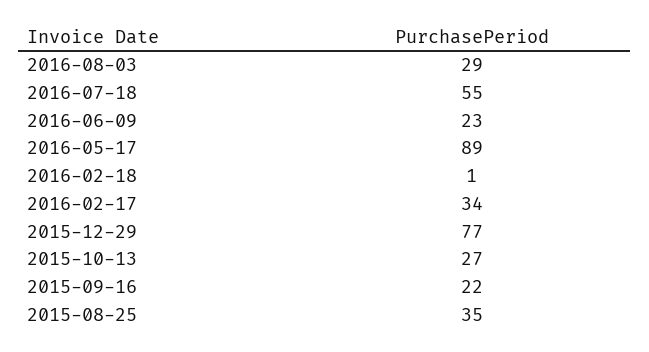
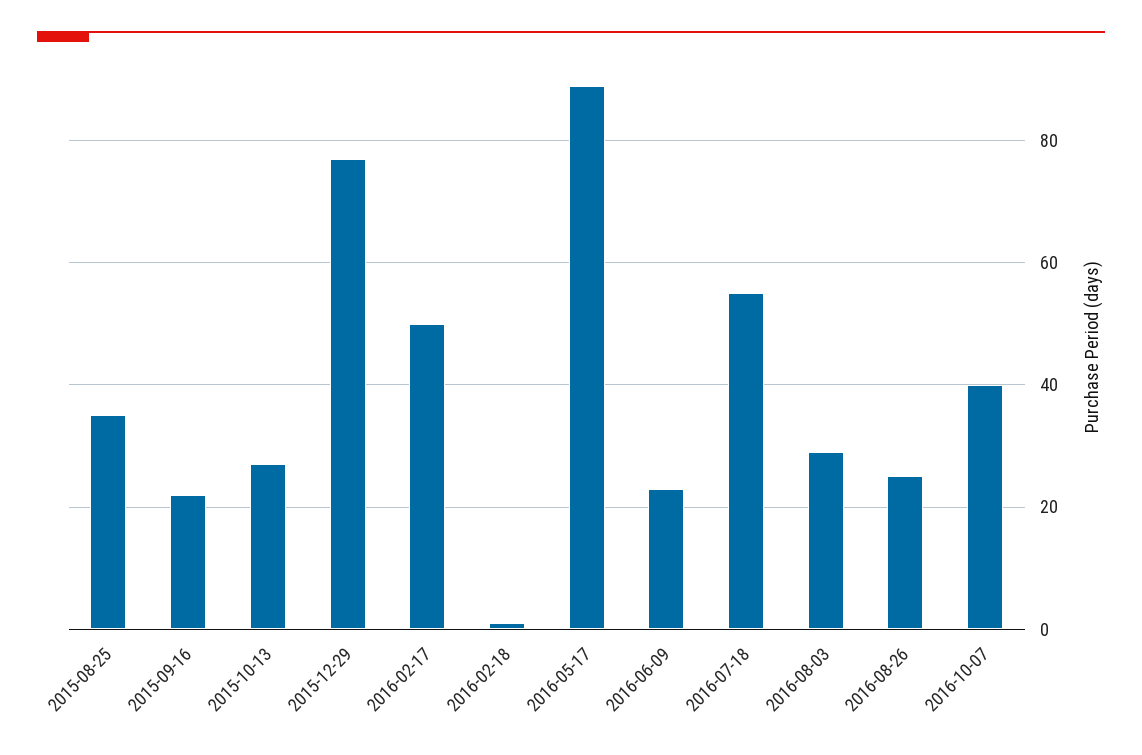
2016-02-17: 34 -> 50
2016-08-26: none -> 25
2016-10-07: none -> 40

